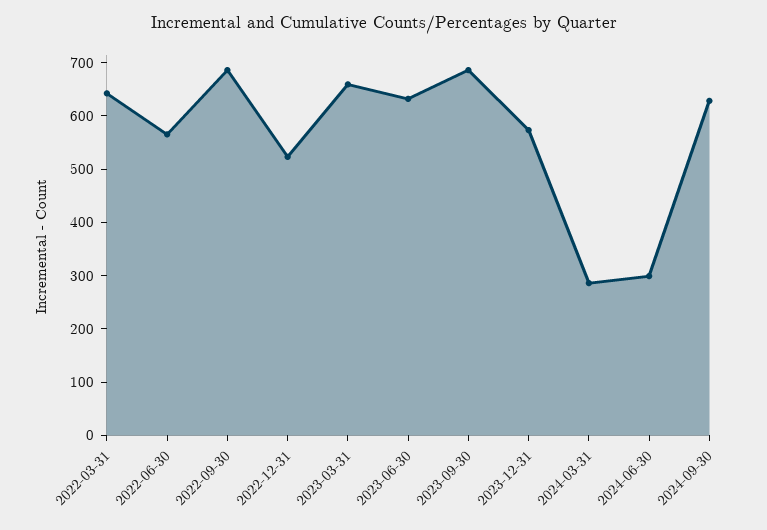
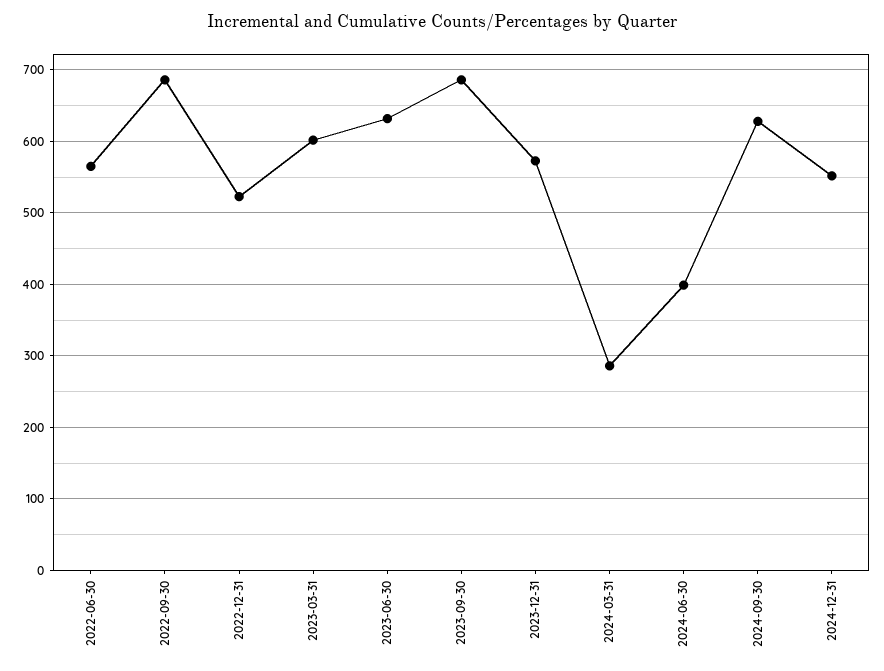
2022-03-31: 640 -> none
2023-03-31: 660 -> 600
2024-06-30: 300 -> 400
2024-12-31: none -> 550

